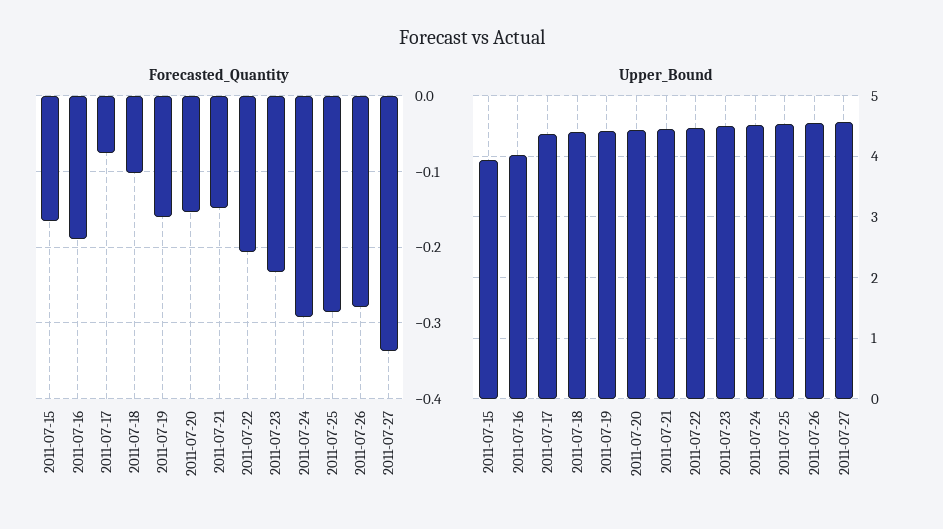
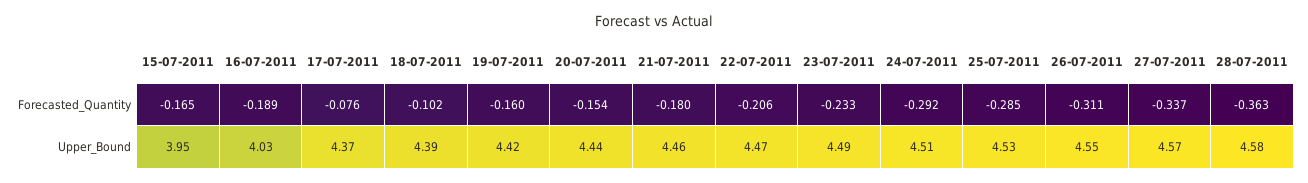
Forecasted_Quantity, 2011-07-21: -0.15 -> -0.18
Forecasted_Quantity, 2011-07-26: -0.28 -> -0.311
Forecasted_Quantity, 28-07-2011: none -> -0.363
Upper_Bound, 28-07-2011: none -> 4.58

